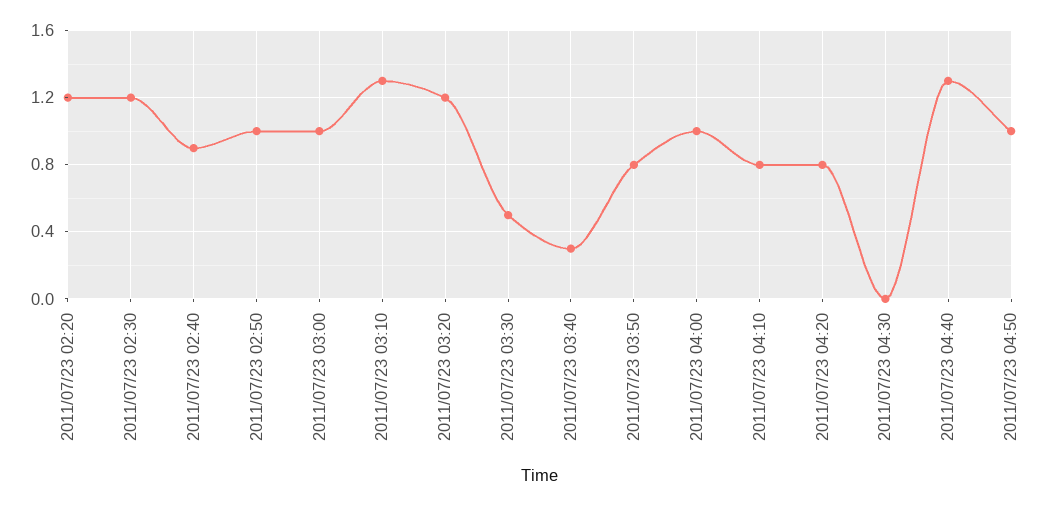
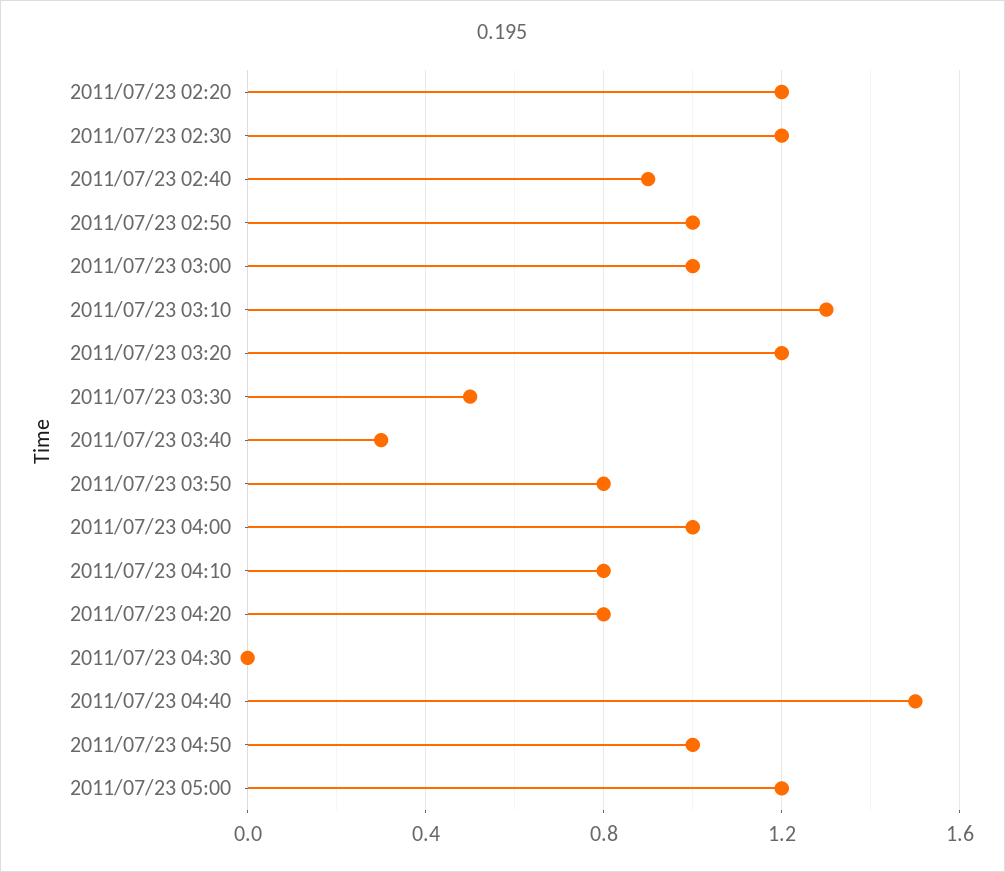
2011/07/23 04:40: 1.3 -> 1.5
2011/07/23 05:00: none -> 1.2

